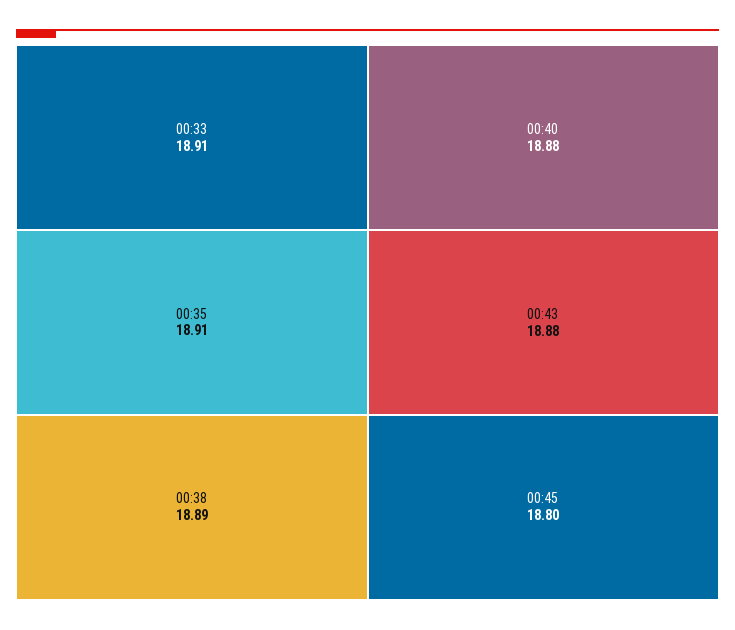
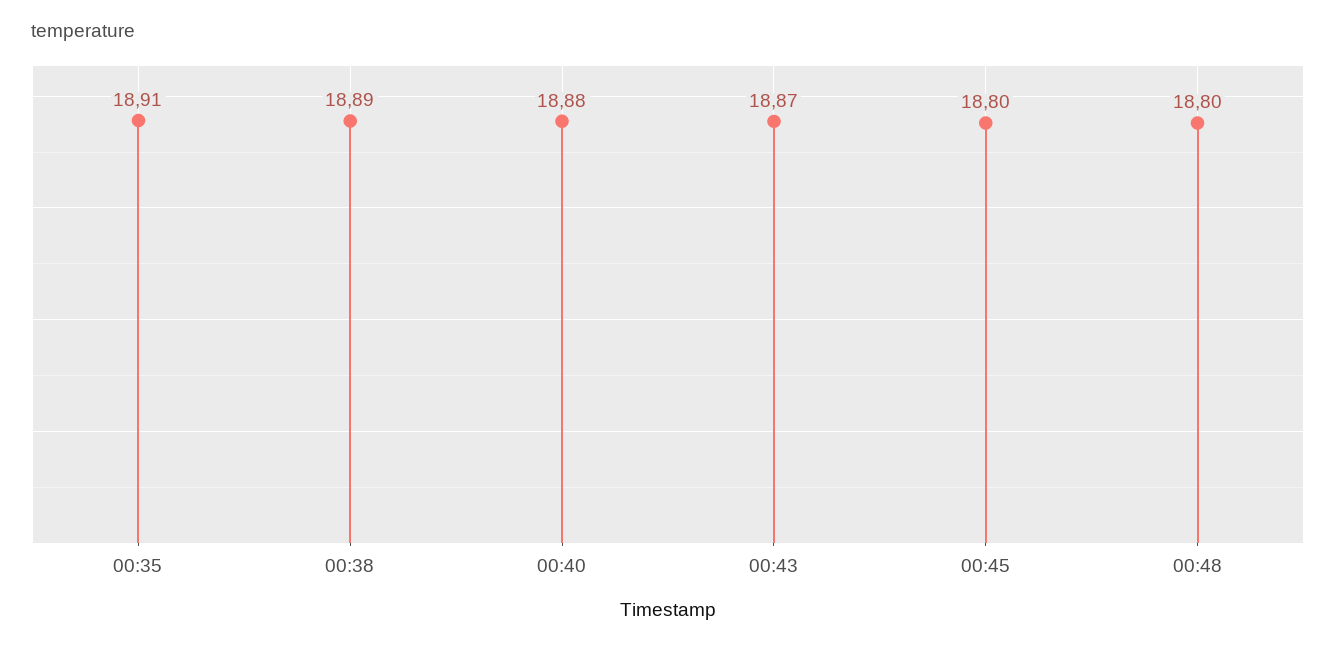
00:33: 18.91 -> none
00:43: 18.88 -> 18.87
00:48: none -> 18.8

